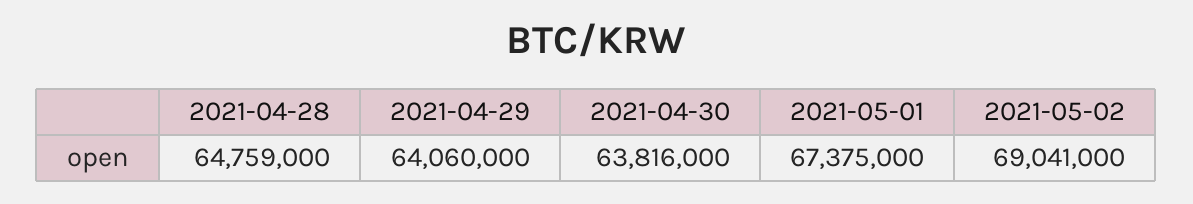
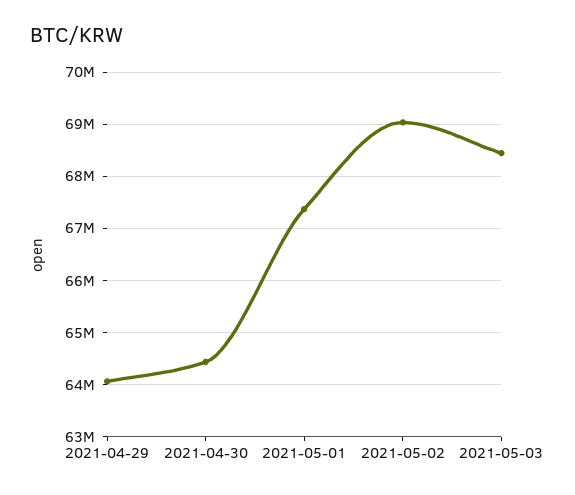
2021-04-28: 64759000 -> none
2021-04-30: 63816000 -> 64400000
2021-05-03: none -> 68400000

